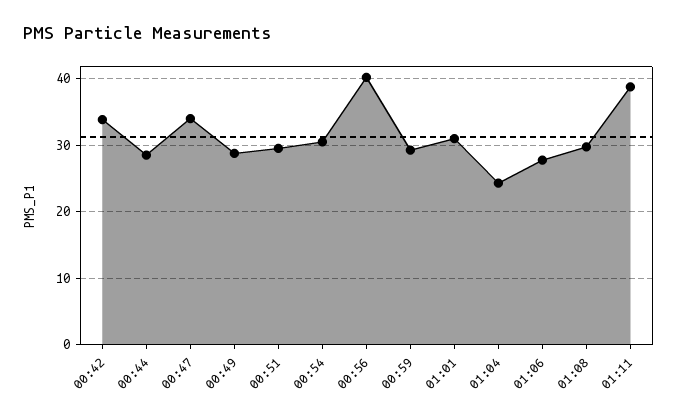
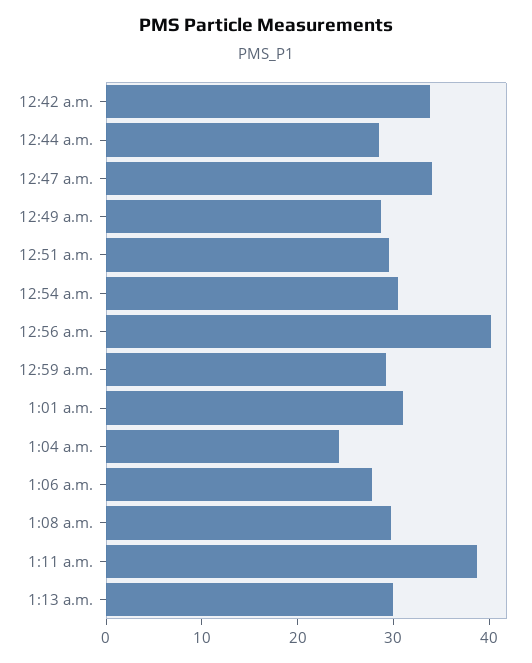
1:13 a.m.: none -> 30

